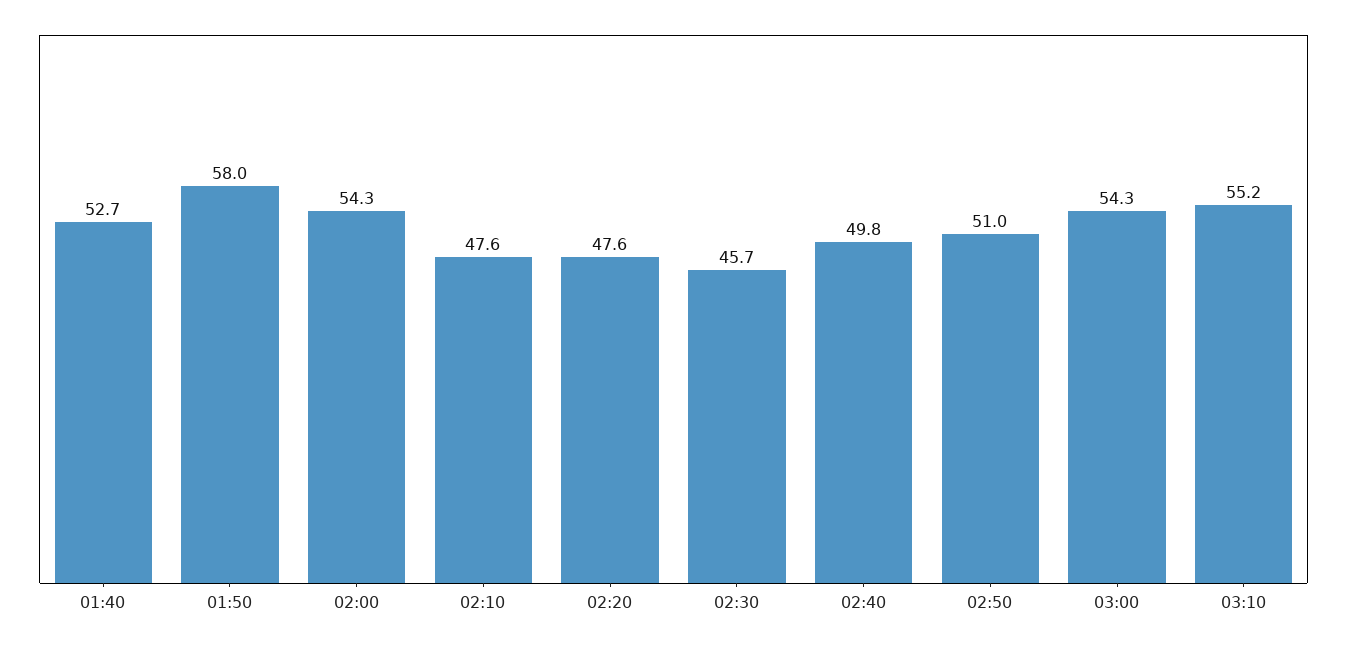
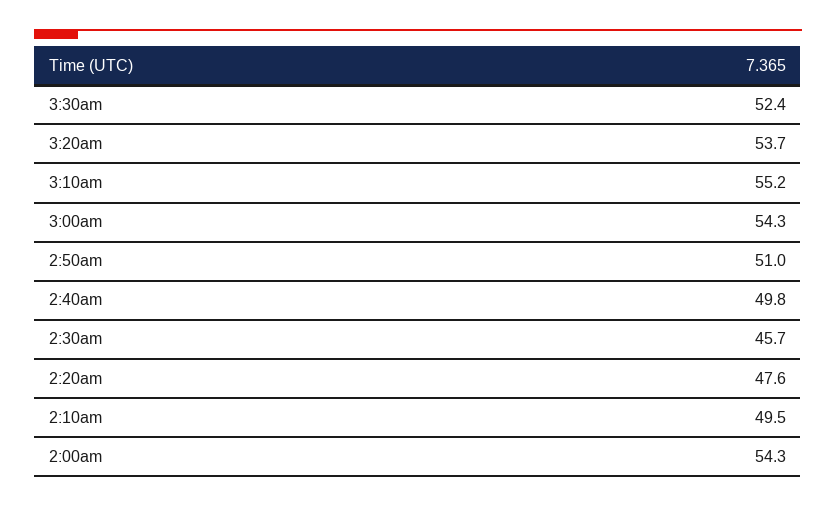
01:40: 52.7 -> none
01:50: 58 -> none
02:10: 47.6 -> 49.5
3:30am: none -> 52.4
3:20am: none -> 53.7

